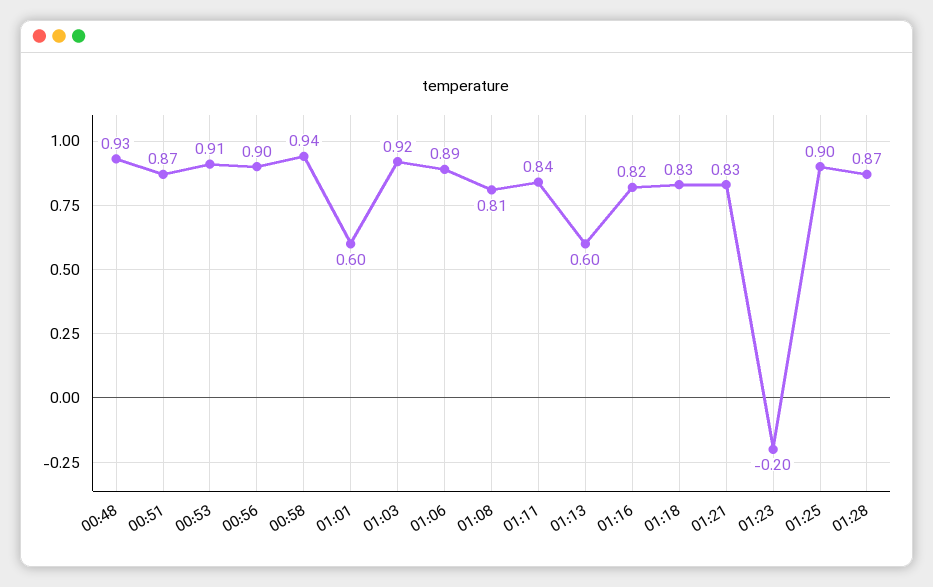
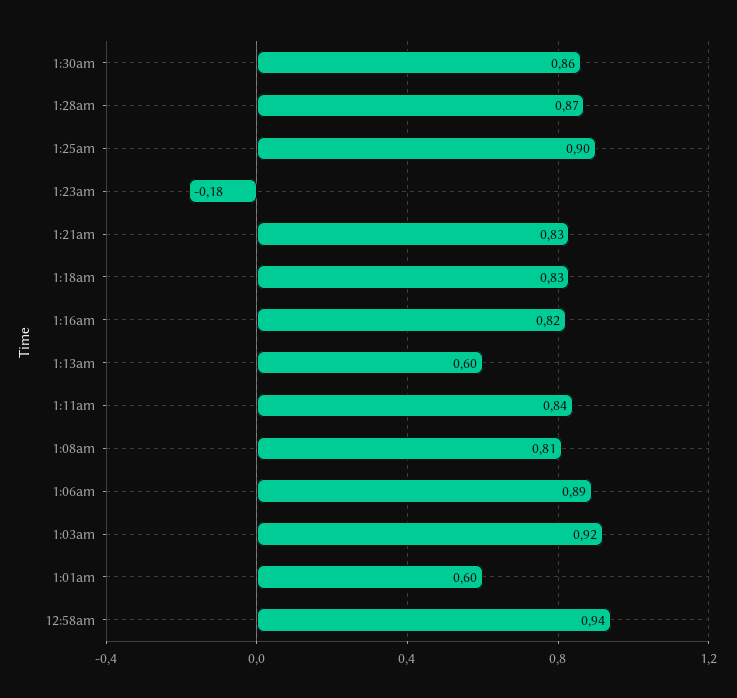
00:48: 0.93 -> none
00:51: 0.87 -> none
00:53: 0.91 -> none
00:56: 0.9 -> none
01:23: -0.2 -> -0.18
1:30am: none -> 0.86

